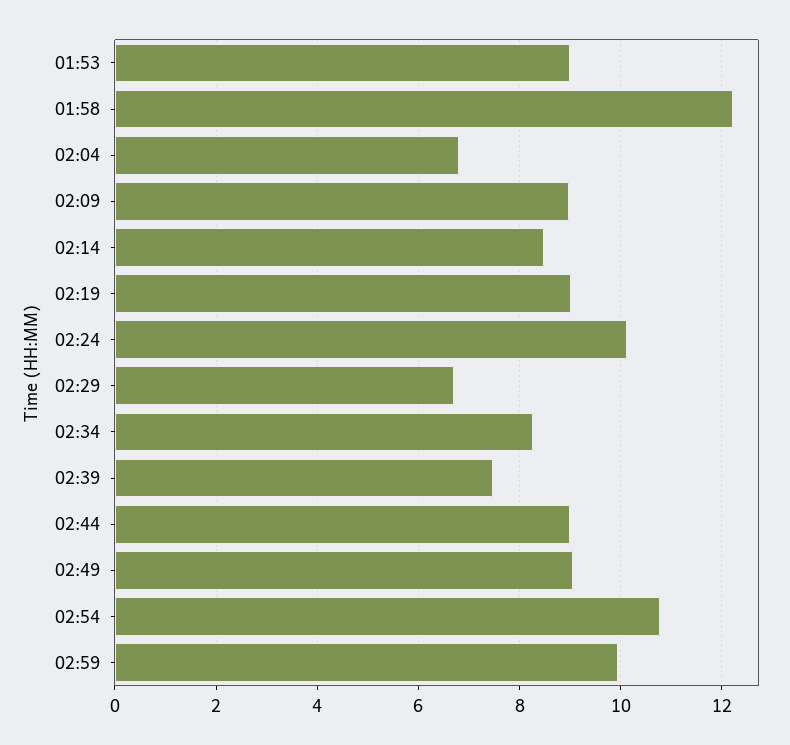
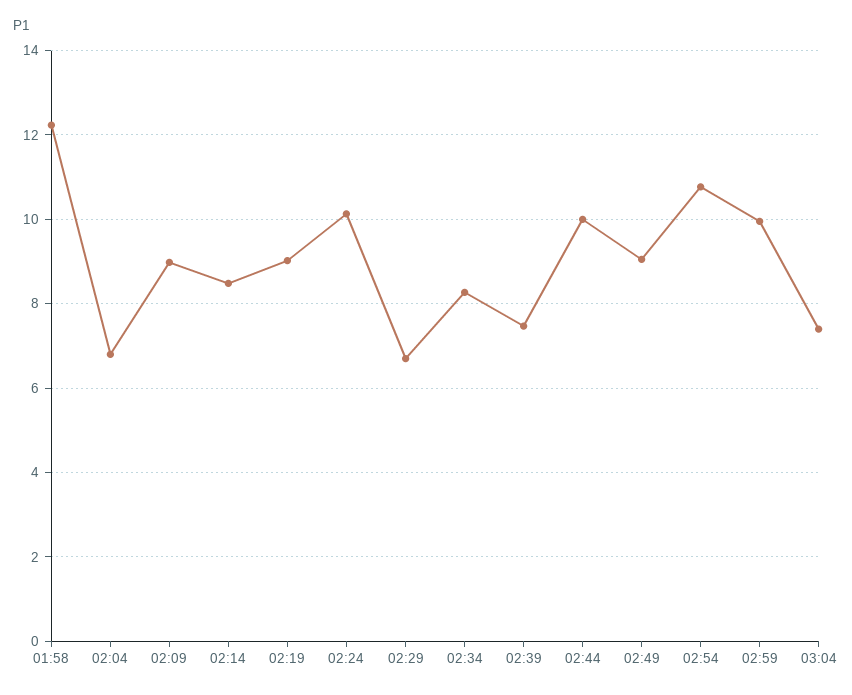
01:53: 9 -> none
02:44: 9 -> 10
03:04: none -> 7.4

